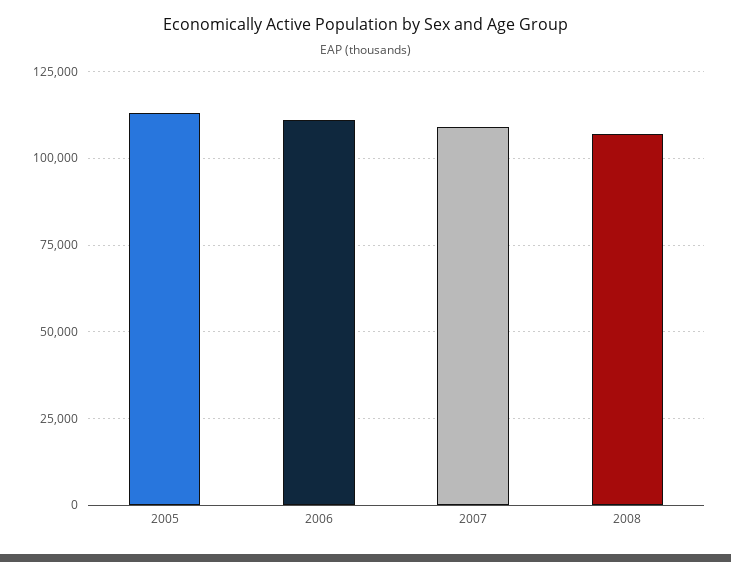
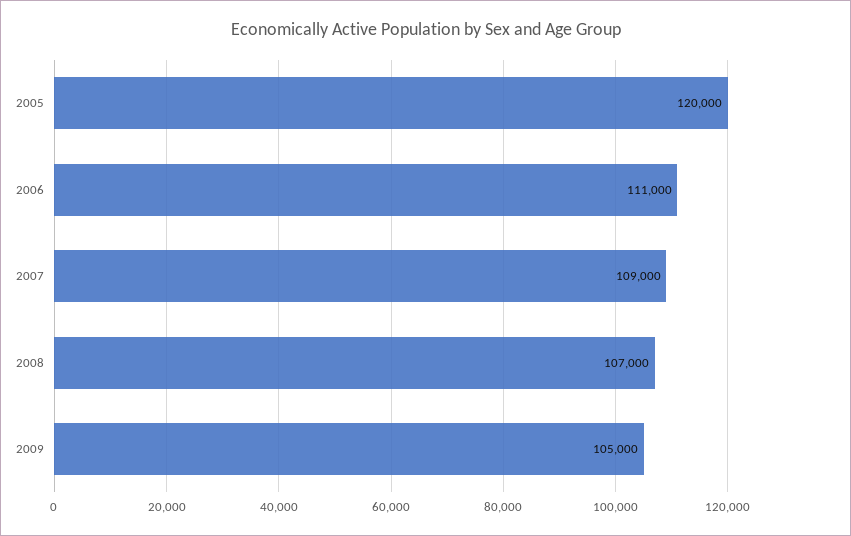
2005: 112500 -> 120000
2009: none -> 105000

